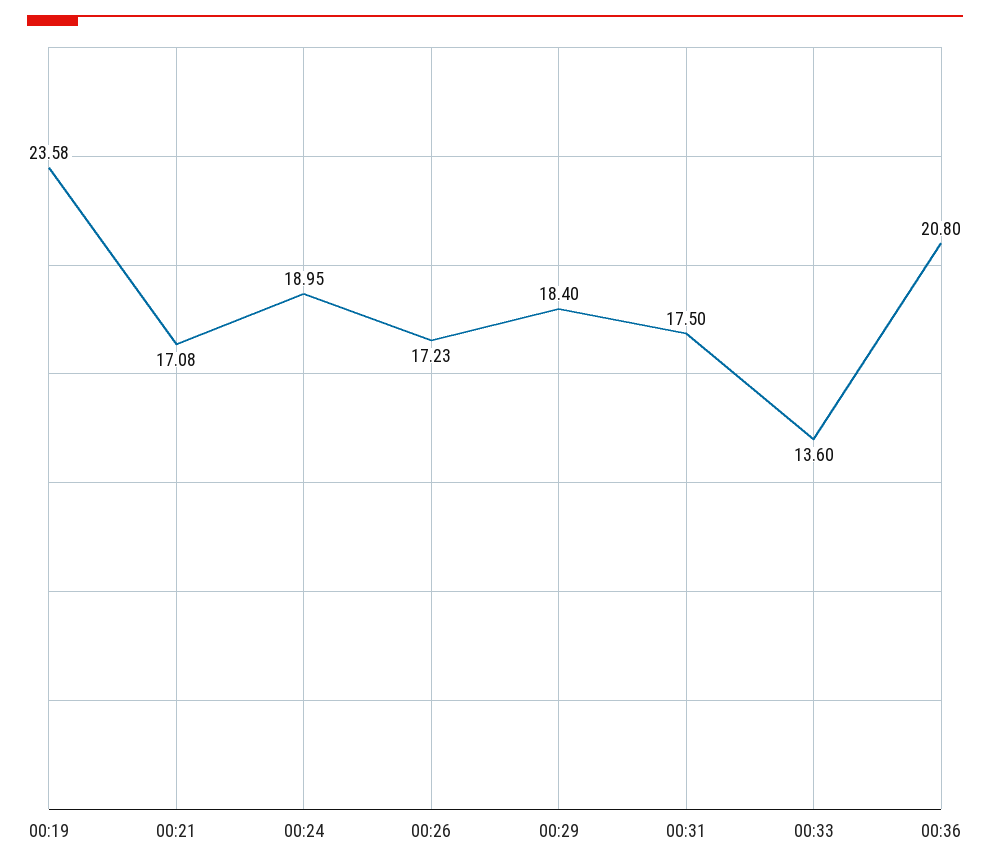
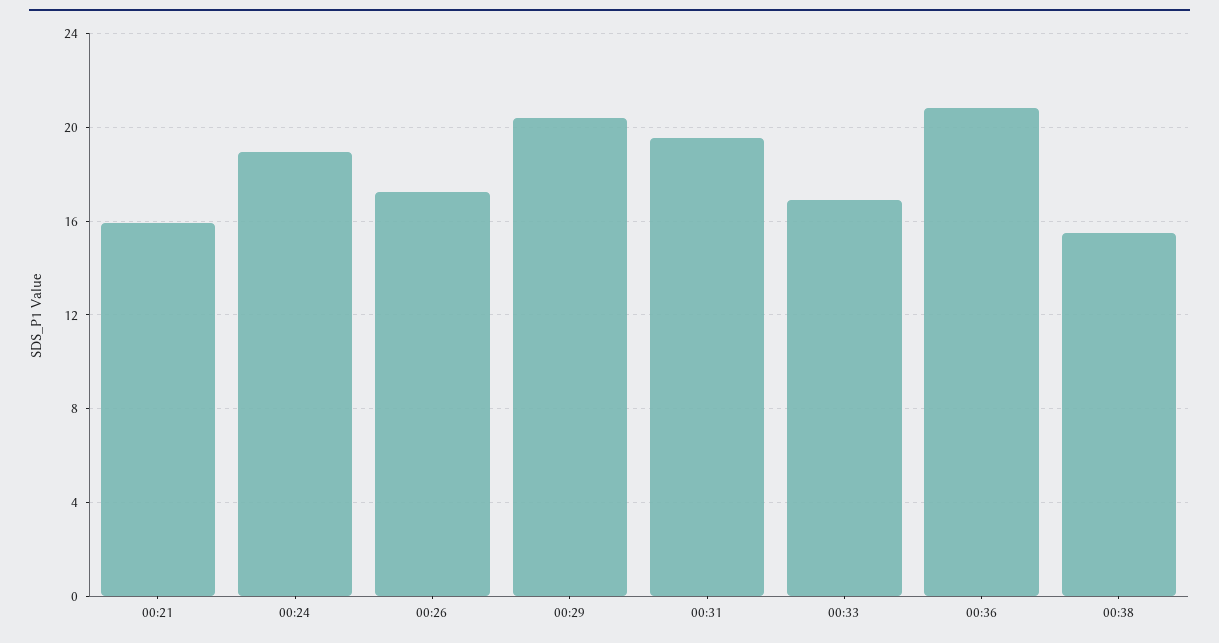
00:19: 23.58 -> none
00:21: 17.08 -> 16
00:29: 18.4 -> 20.5
00:31: 17.5 -> 19.5
00:33: 13.6 -> 17
00:38: none -> 15.5

